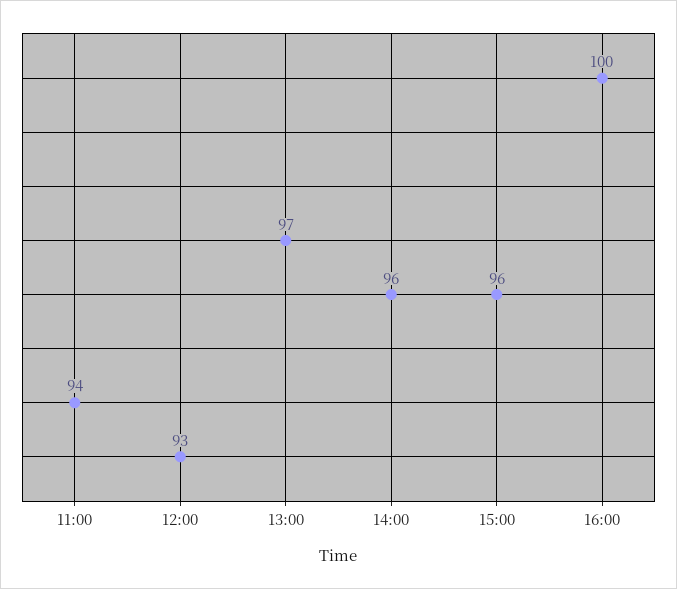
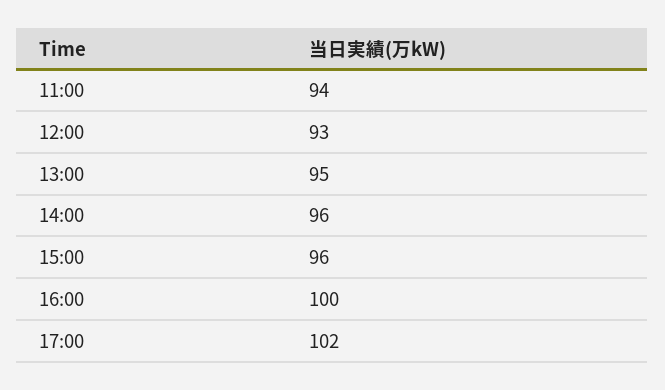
13:00: 97 -> 95
17:00: none -> 102

